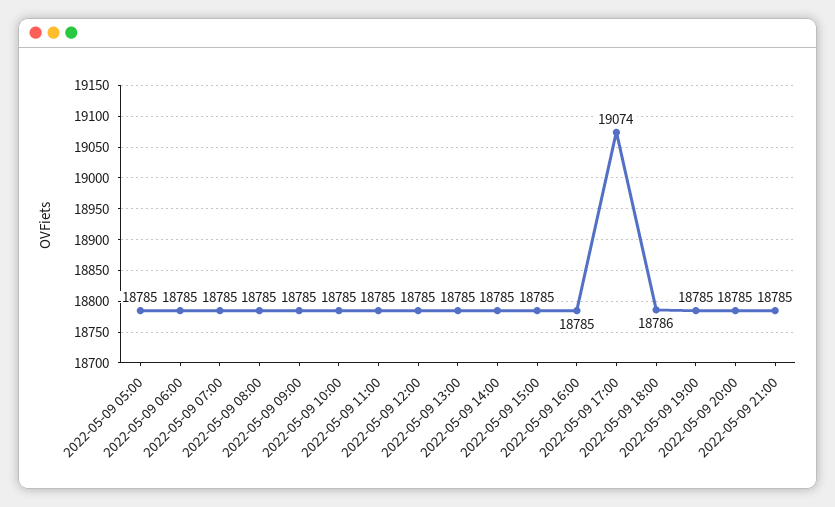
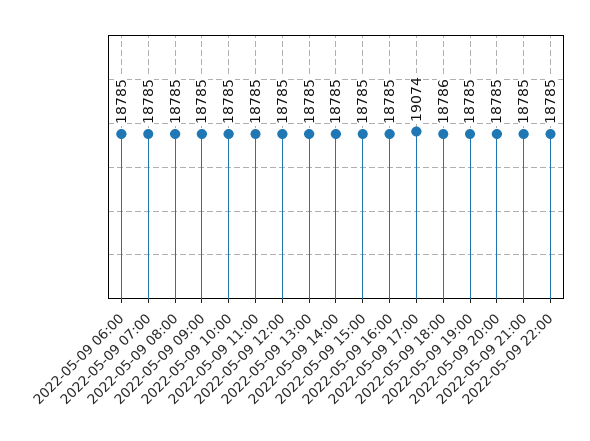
2022-05-09 05:00: 18785 -> none
2022-05-09 22:00: none -> 18785

